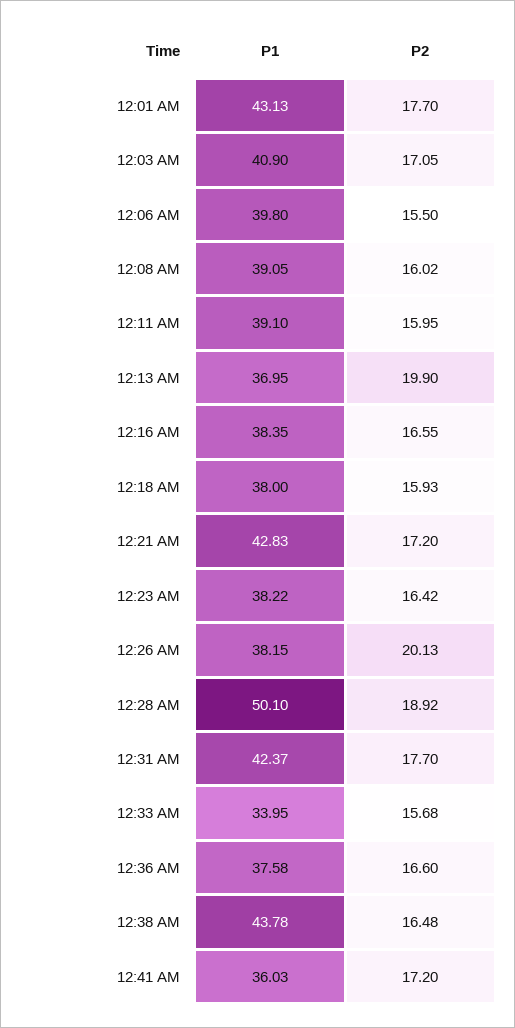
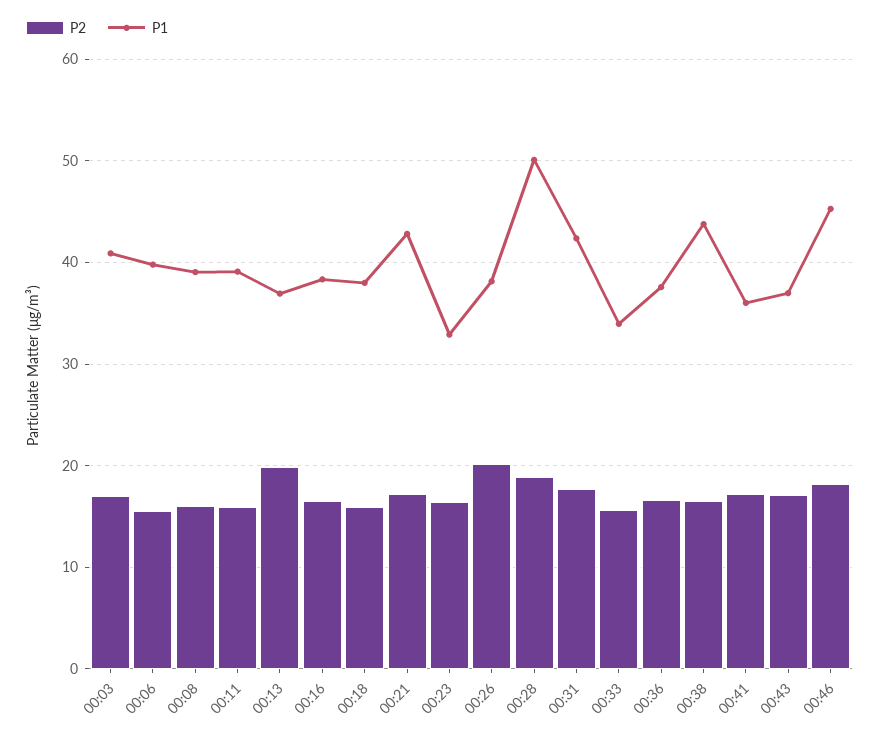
P1, 12:01 AM: 43.13 -> none
P2, 12:01 AM: 17.7 -> none
P1, 12:23 AM: 38.22 -> 33
P2, 00:43: none -> 17
P1, 00:43: none -> 37
P2, 00:46: none -> 18
P1, 00:46: none -> 45

